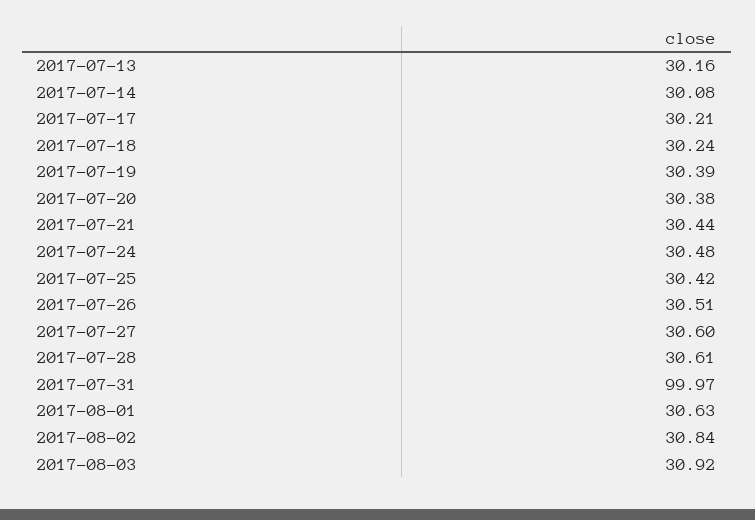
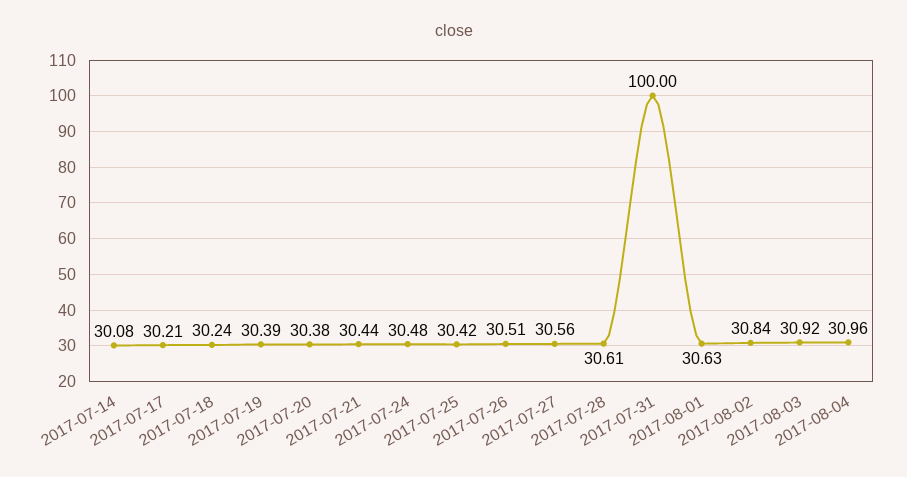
2017-07-13: 30.16 -> none
2017-07-27: 30.6 -> 30.56
2017-07-31: 99.97 -> 100
2017-08-04: none -> 30.96

